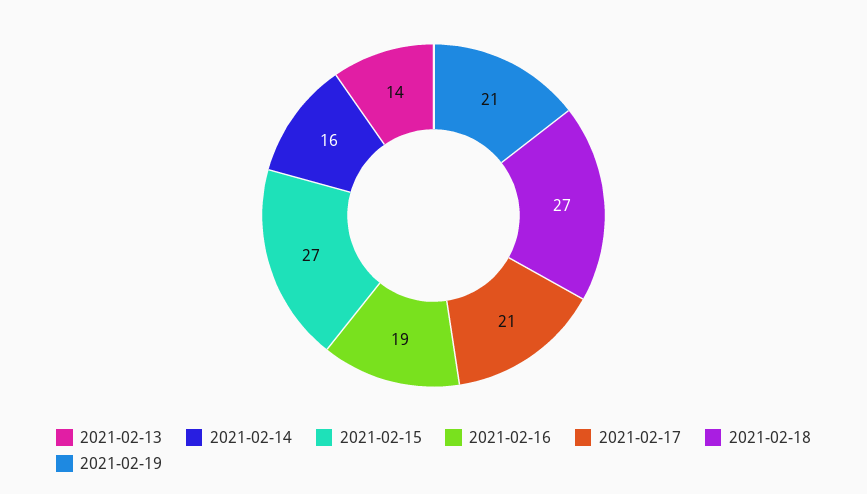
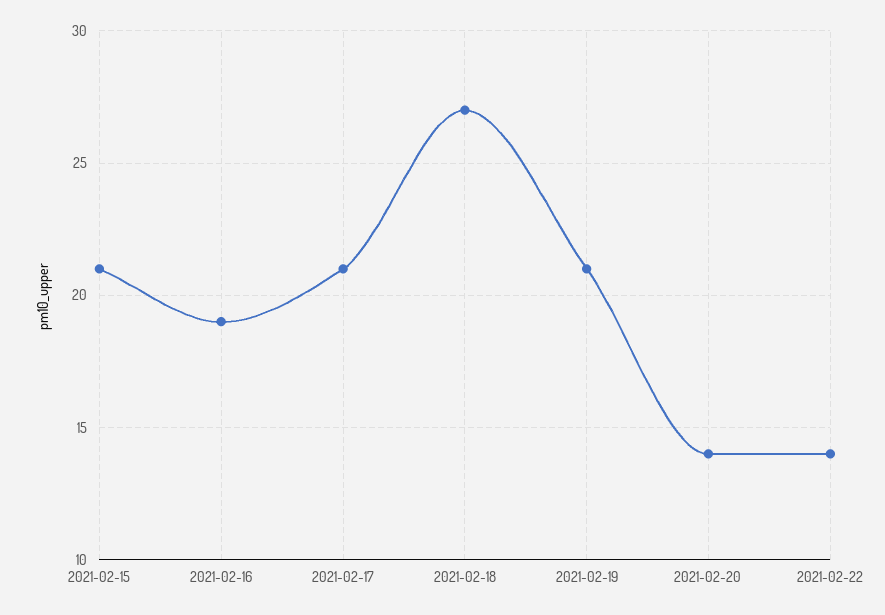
2021-02-13: 14 -> none
2021-02-14: 16 -> none
2021-02-15: 27 -> 21
2021-02-20: none -> 14
2021-02-22: none -> 14

